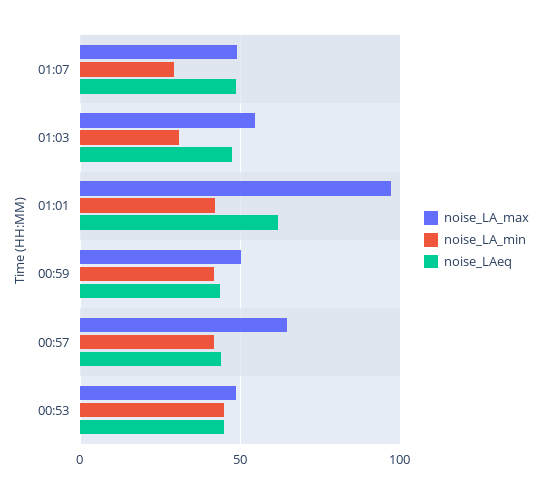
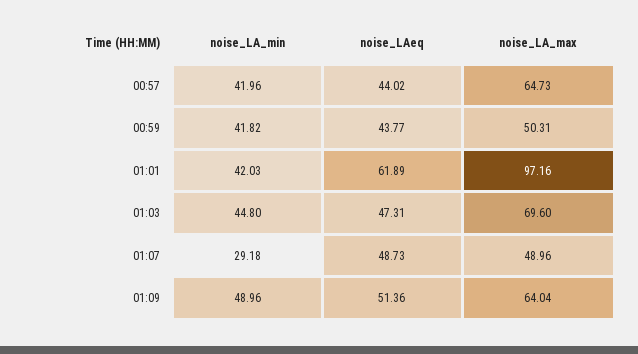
noise_LA_max, 01:03: 55 -> 69.6
noise_LA_min, 01:03: 30 -> 44.8
noise_LA_max, 00:53: 50 -> none
noise_LA_min, 00:53: 45 -> none
noise_LAeq, 00:53: 45 -> none
noise_LA_min, 01:09: none -> 48.96
noise_LAeq, 01:09: none -> 51.36
noise_LA_max, 01:09: none -> 64.04

